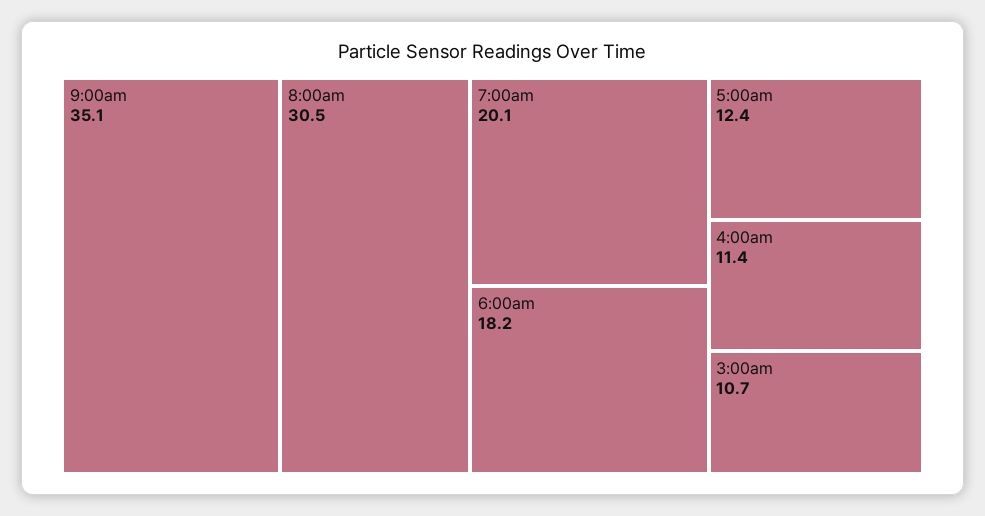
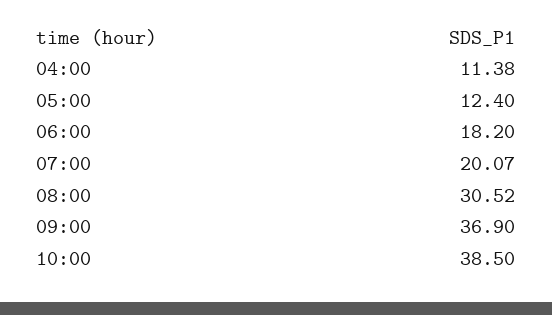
9:00am: 35.1 -> 36.9
3:00am: 10.7 -> none
10:00: none -> 38.5

